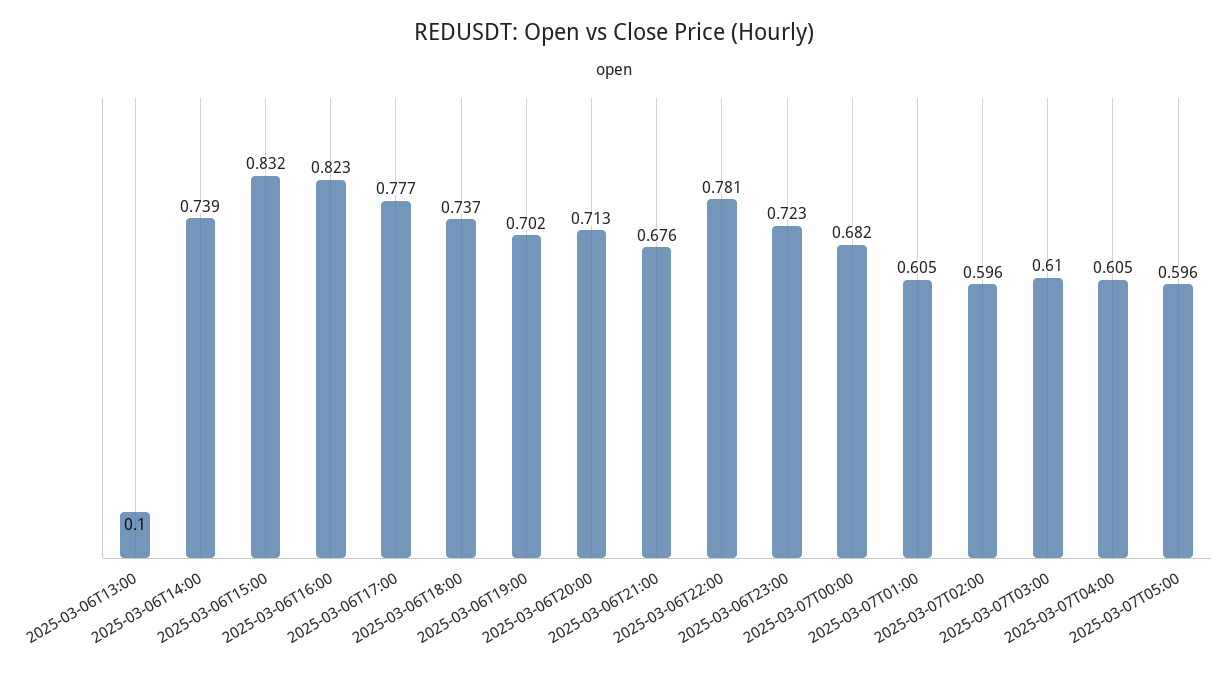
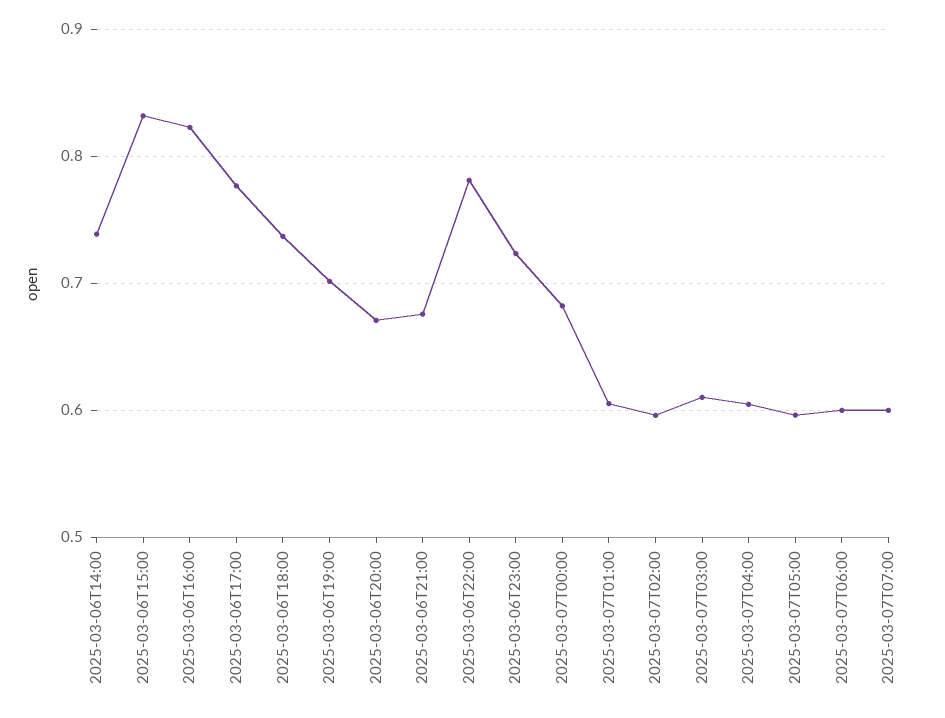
2025-03-06T13:00: 0.1 -> none
2025-03-06T20:00: 0.713 -> 0.67
2025-03-07T06:00: none -> 0.6
2025-03-07T07:00: none -> 0.6

